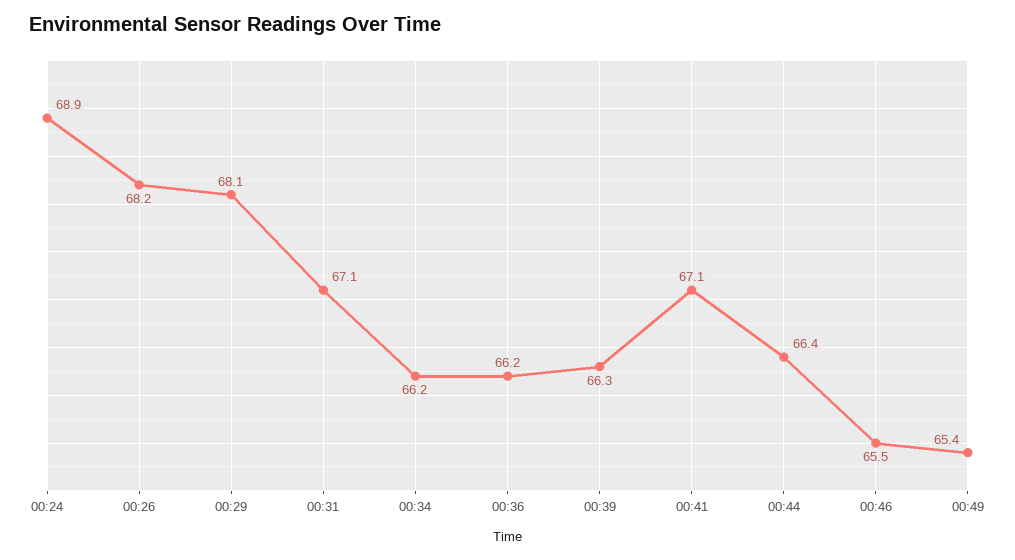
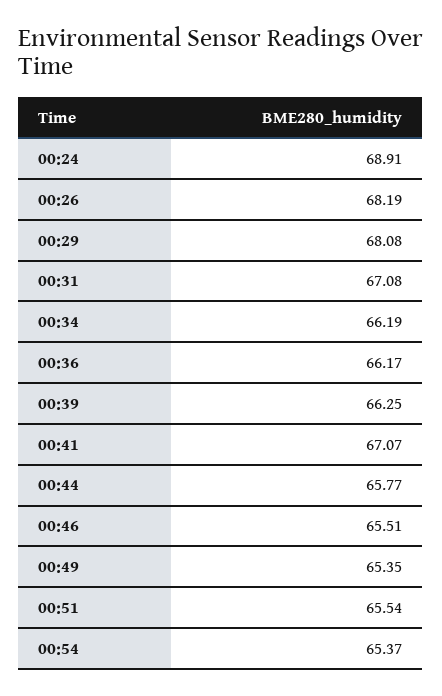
00:44: 66.4 -> 65.77
00:51: none -> 65.54
00:54: none -> 65.37

